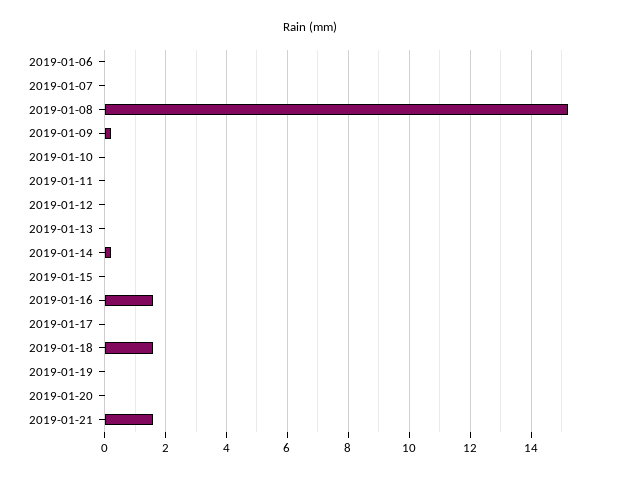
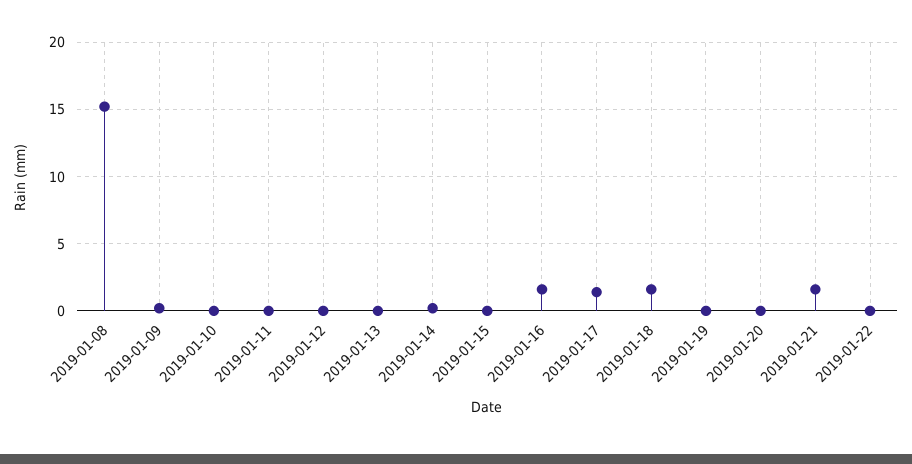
2019-01-06: 0 -> none
2019-01-07: 0 -> none
2019-01-17: 0 -> 1.5
2019-01-22: none -> 0

